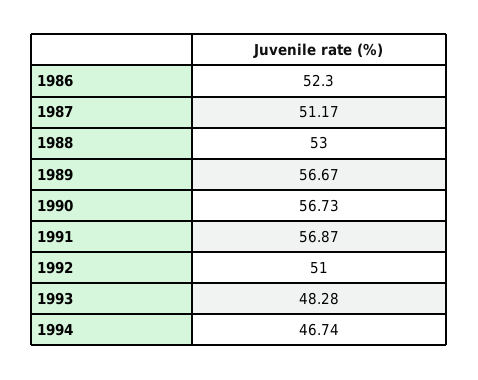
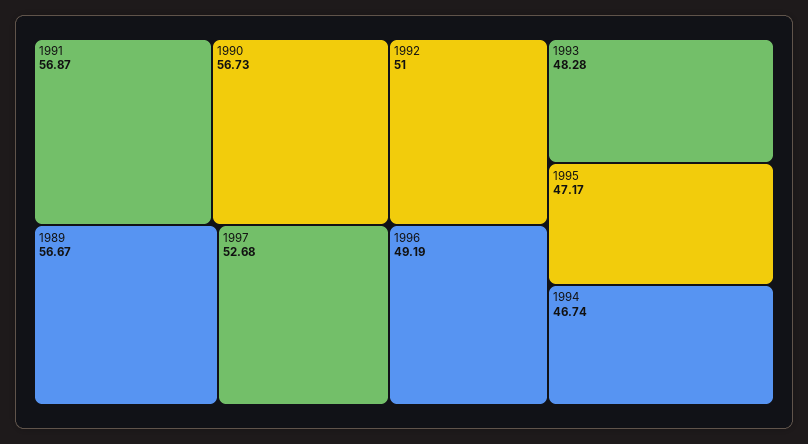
1986: 52.3 -> none
1987: 51.17 -> none
1988: 53 -> none
1997: none -> 52.68
1996: none -> 49.19
1995: none -> 47.17

